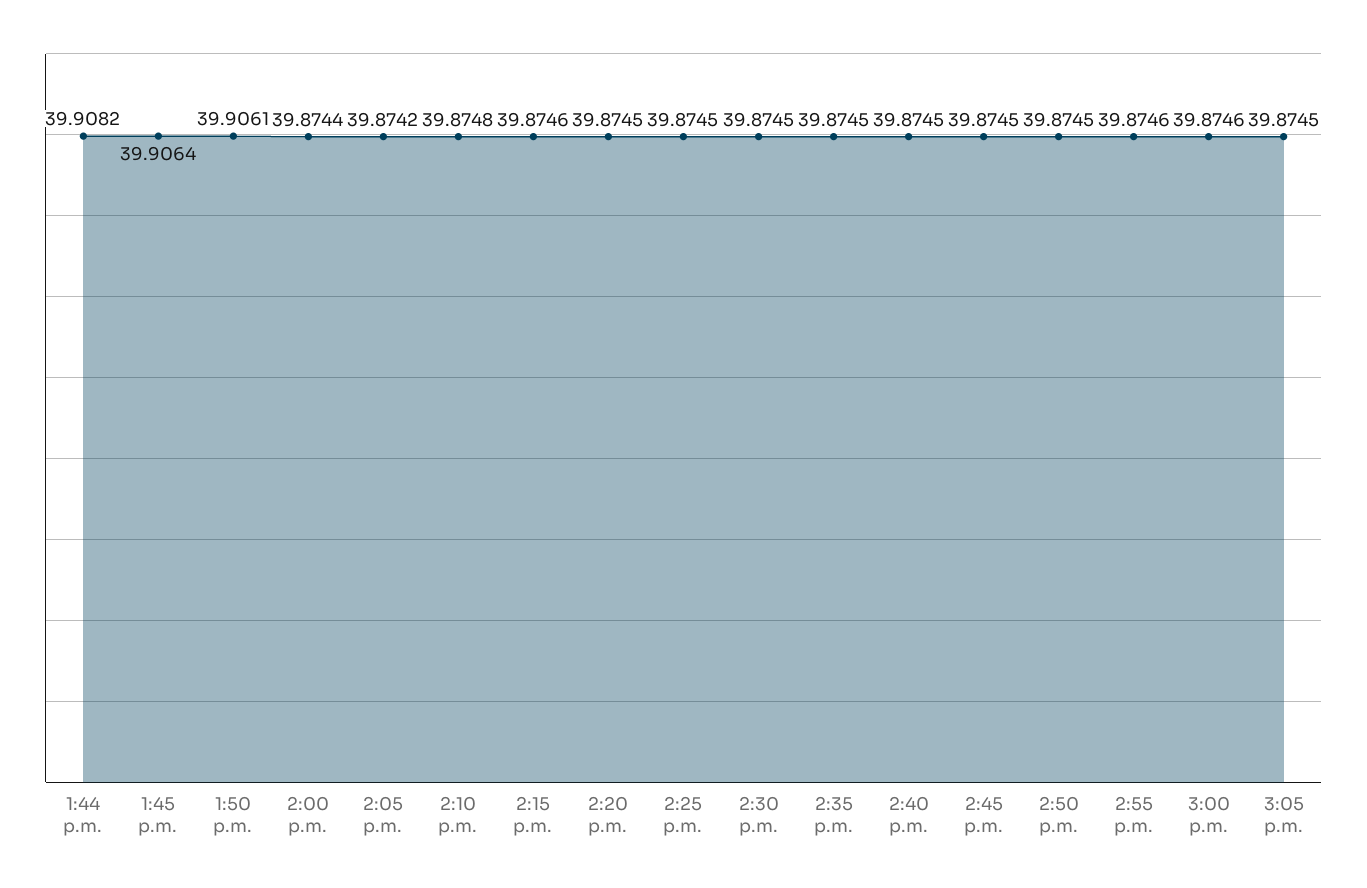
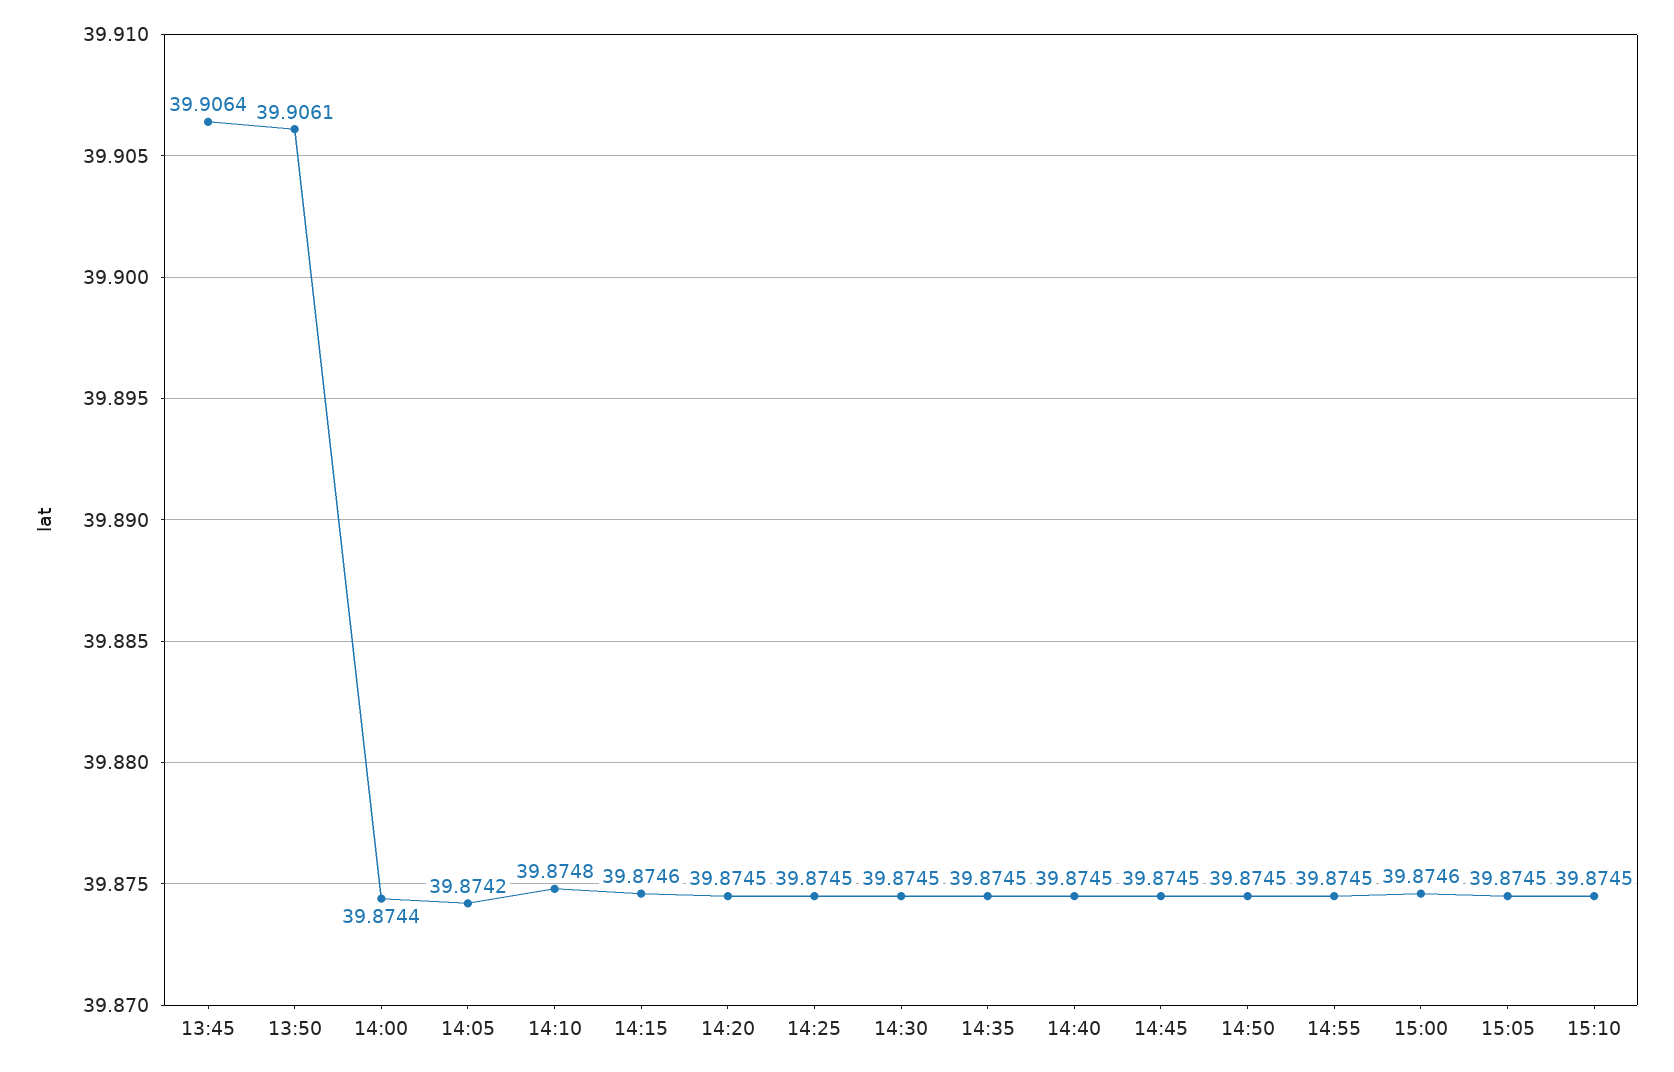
1:44 p.m.: 39.9082 -> none
2:55 p.m.: 39.8746 -> 39.8745
15:10: none -> 39.8745

